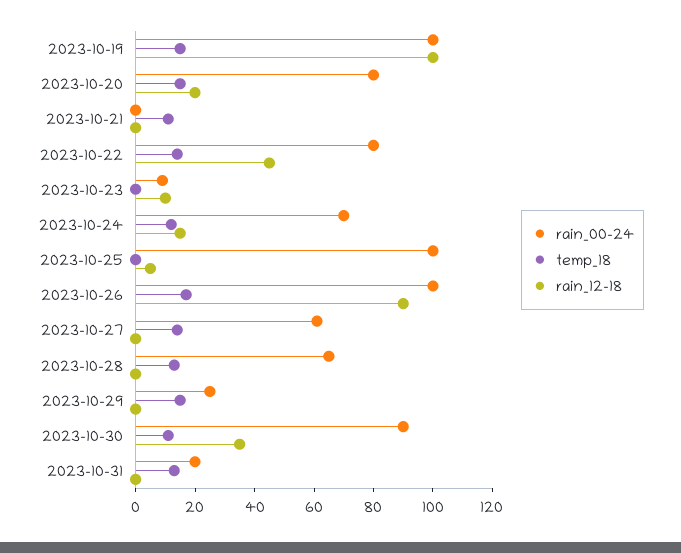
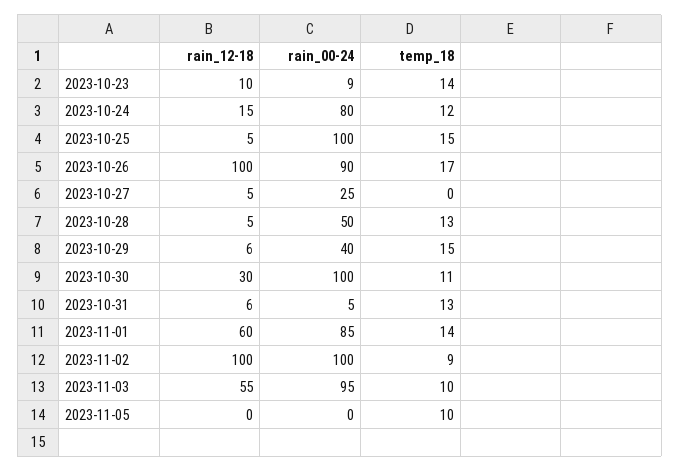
rain_00-24, 2023-10-19: 100 -> none
temp_18, 2023-10-19: 15 -> none
rain_12-18, 2023-10-19: 100 -> none
rain_00-24, 2023-10-20: 80 -> none
temp_18, 2023-10-20: 15 -> none
rain_12-18, 2023-10-20: 20 -> none
rain_00-24, 2023-10-21: 0 -> none
temp_18, 2023-10-21: 10 -> none
rain_12-18, 2023-10-21: 0 -> none
rain_00-24, 2023-10-22: 80 -> none
temp_18, 2023-10-22: 15 -> none
rain_12-18, 2023-10-22: 45 -> none
temp_18, 2023-10-23: 0 -> 14
rain_00-24, 2023-10-24: 70 -> 80
temp_18, 2023-10-25: 0 -> 15
rain_00-24, 2023-10-26: 100 -> 90
rain_12-18, 2023-10-26: 90 -> 100
rain_00-24, 2023-10-27: 60 -> 25
temp_18, 2023-10-27: 15 -> 0
rain_12-18, 2023-10-27: 0 -> 5
rain_00-24, 2023-10-28: 65 -> 50
rain_12-18, 2023-10-28: 0 -> 5
rain_00-24, 2023-10-29: 25 -> 40
rain_12-18, 2023-10-29: 0 -> 6
rain_00-24, 2023-10-30: 90 -> 100
rain_12-18, 2023-10-30: 35 -> 30
rain_00-24, 2023-10-31: 20 -> 5
rain_12-18, 2023-10-31: 0 -> 6
rain_12-18, 2023-11-01: none -> 60
rain_00-24, 2023-11-01: none -> 85
temp_18, 2023-11-01: none -> 14
rain_12-18, 2023-11-02: none -> 100
rain_00-24, 2023-11-02: none -> 100
temp_18, 2023-11-02: none -> 9
rain_12-18, 2023-11-03: none -> 55
rain_00-24, 2023-11-03: none -> 95
temp_18, 2023-11-03: none -> 10
rain_12-18, 2023-11-05: none -> 0
rain_00-24, 2023-11-05: none -> 0
temp_18, 2023-11-05: none -> 10

